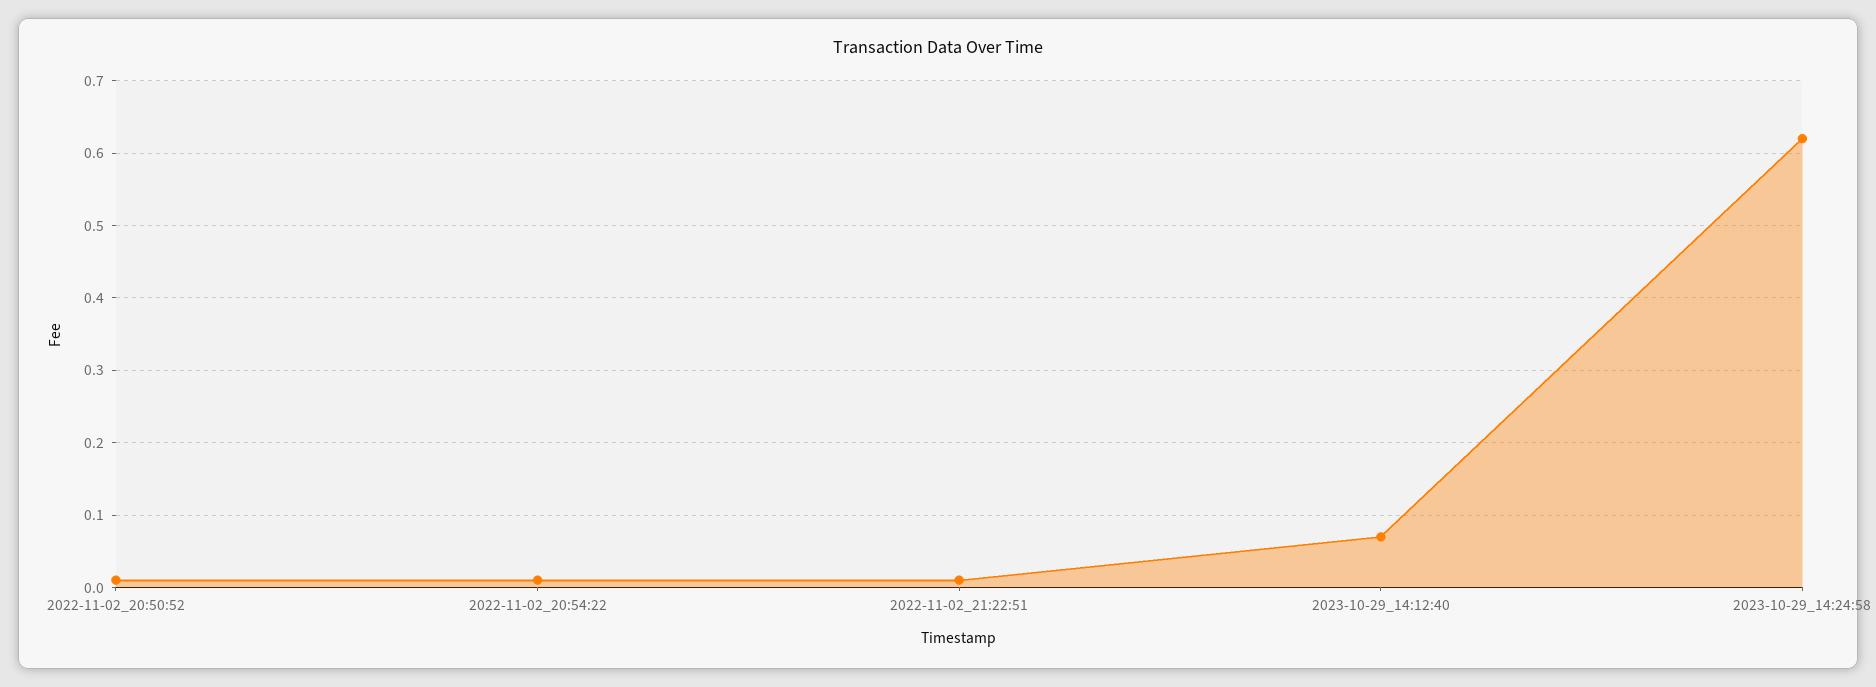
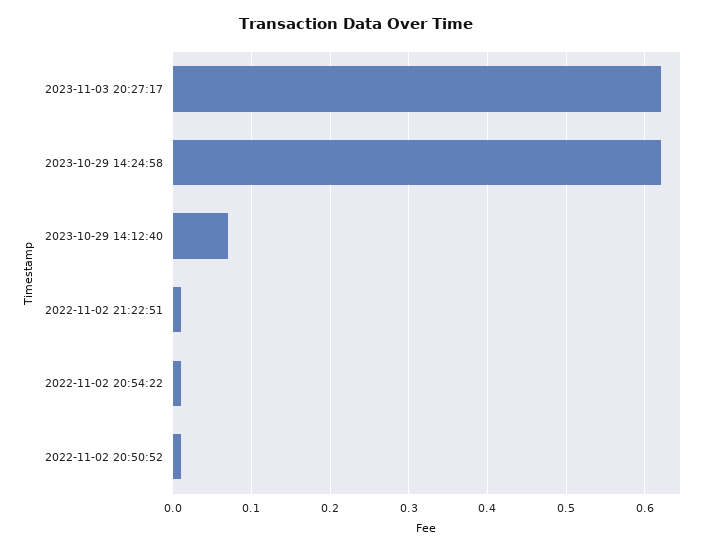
2023-11-03 20:27:17: none -> 0.62

